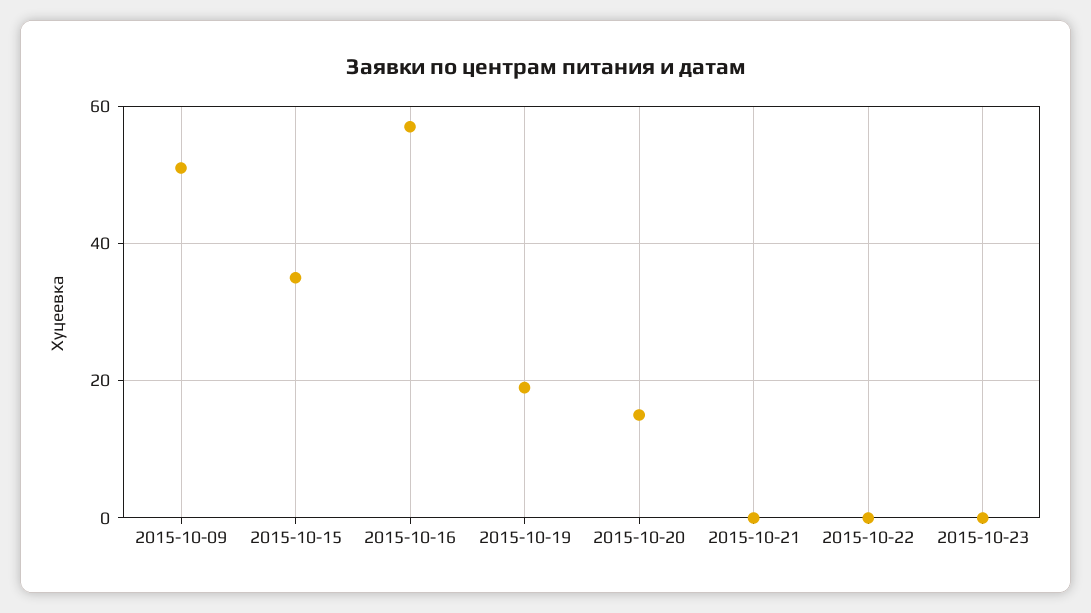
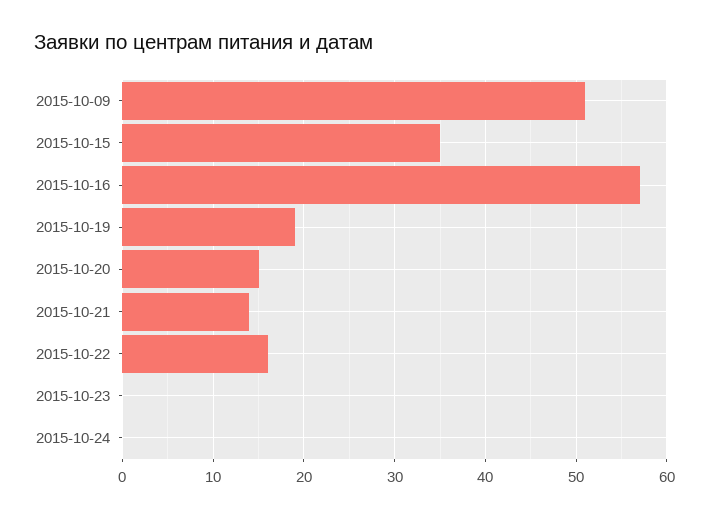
2015-10-21: 0 -> 14
2015-10-22: 0 -> 16
2015-10-24: none -> 0

